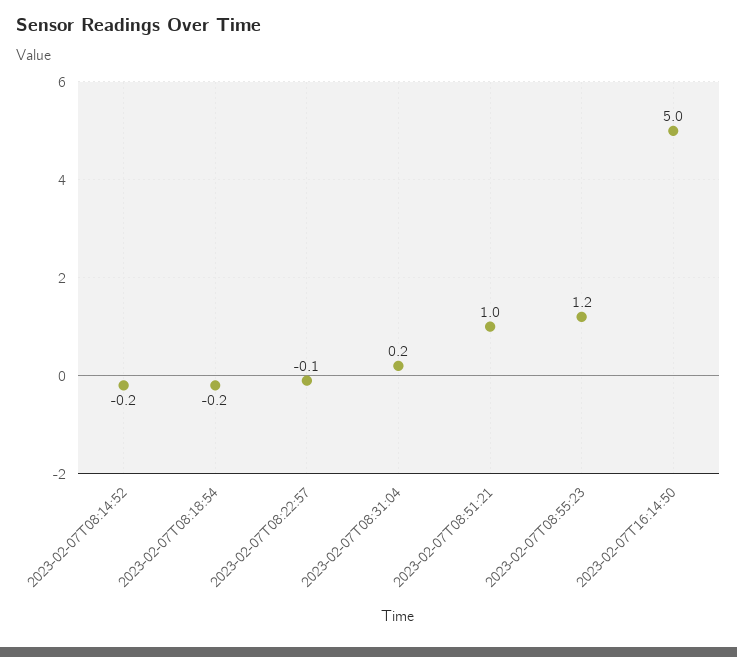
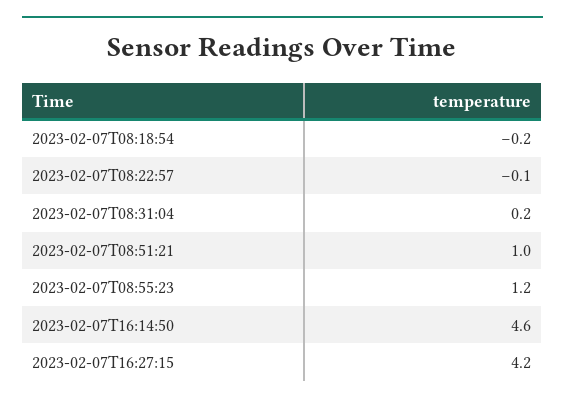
2023-02-07T08:14:52: -0.2 -> none
2023-02-07T16:14:50: 5 -> 4.6
2023-02-07T16:27:15: none -> 4.2

